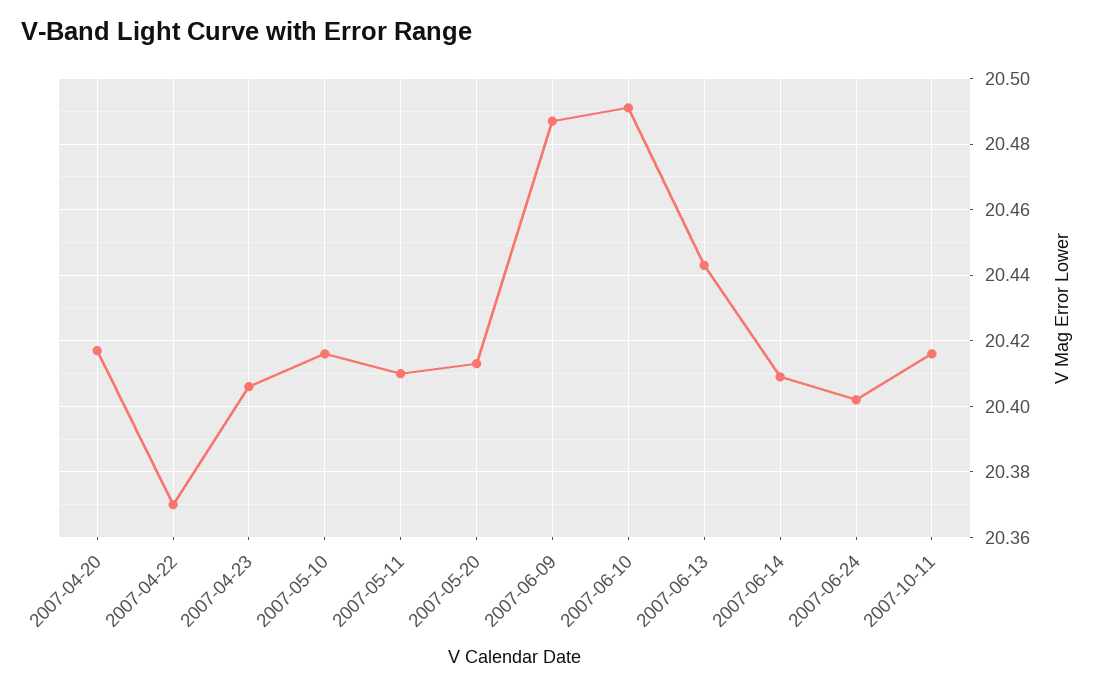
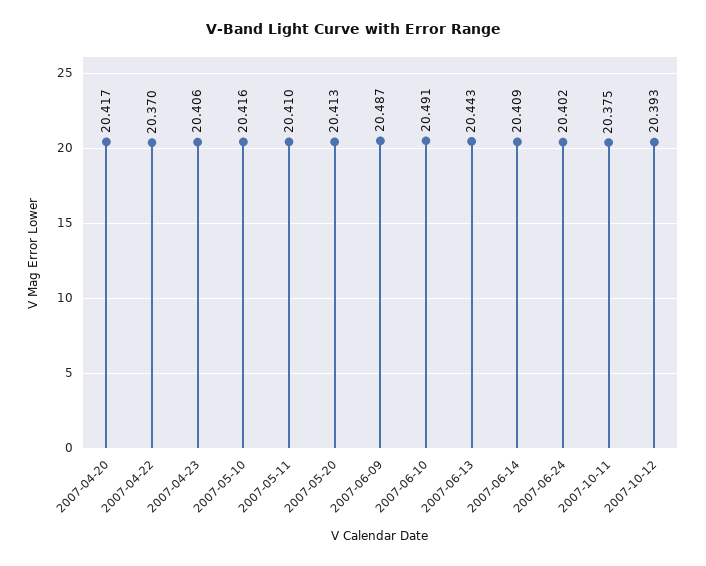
2007-10-11: 20.415 -> 20.375
2007-10-12: none -> 20.393

